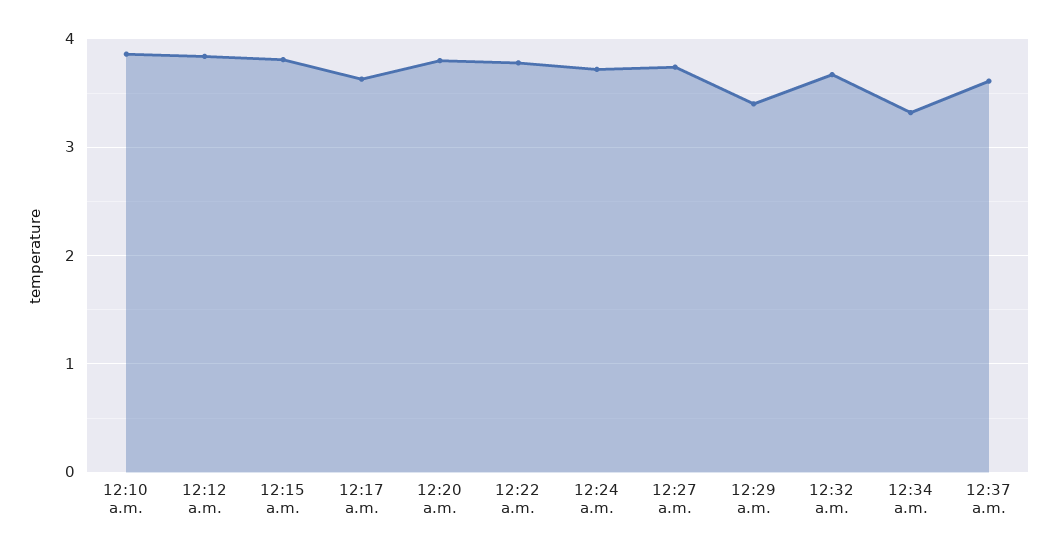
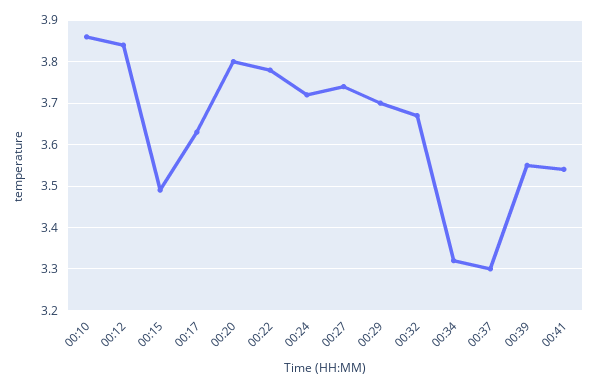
12:15 a.m.: 3.8 -> 3.5
12:29 a.m.: 3.4 -> 3.7
12:37 a.m.: 3.6 -> 3.3
00:39: none -> 3.55
00:41: none -> 3.55

